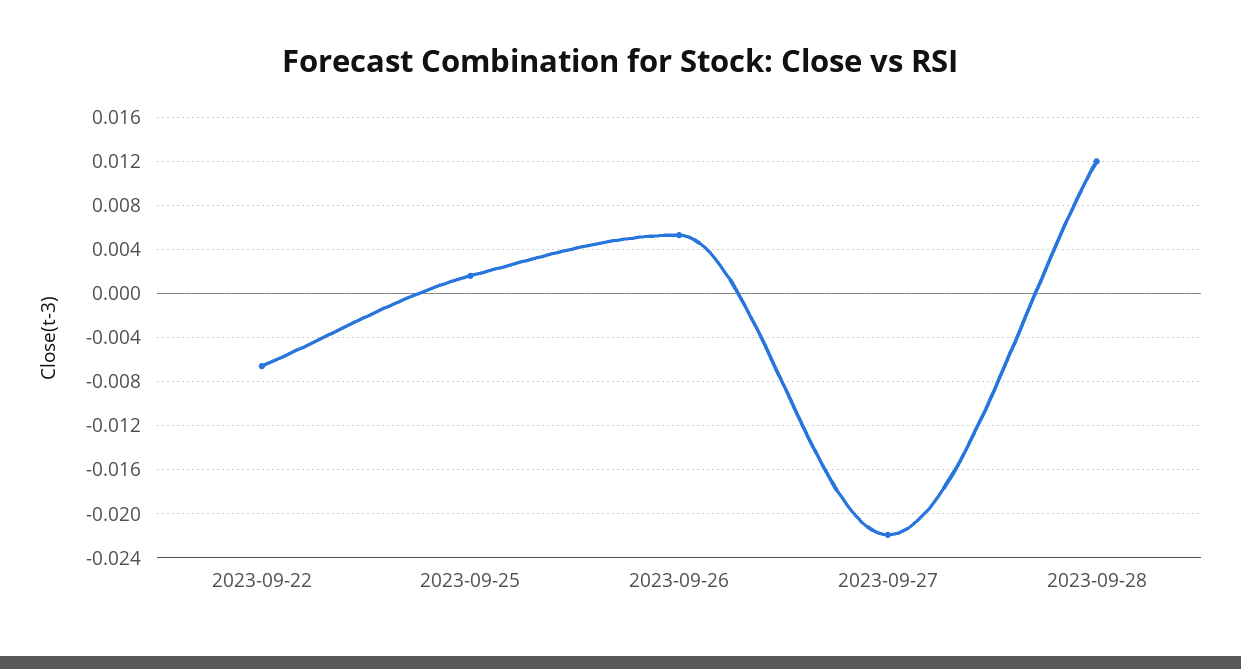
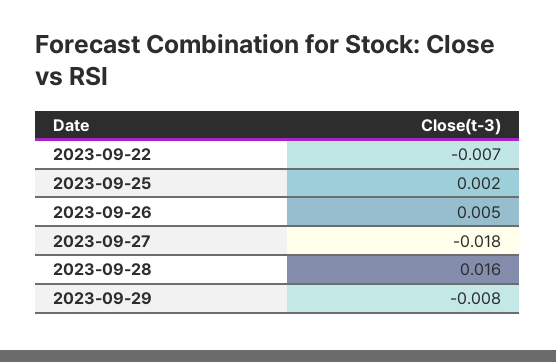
2023-09-27: -0.022 -> -0.018
2023-09-28: 0.012 -> 0.016
2023-09-29: none -> -0.008

